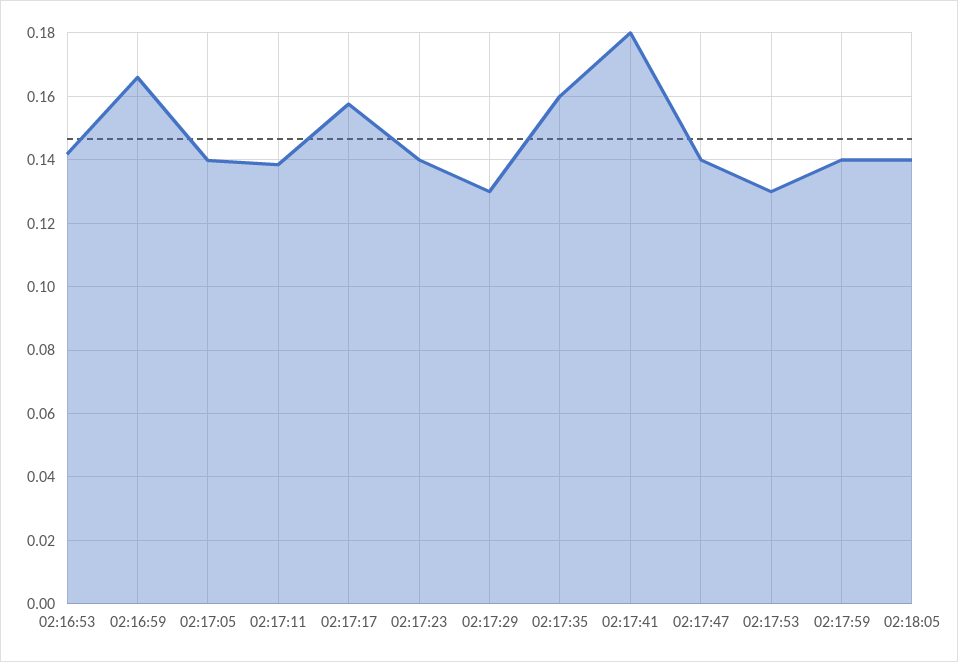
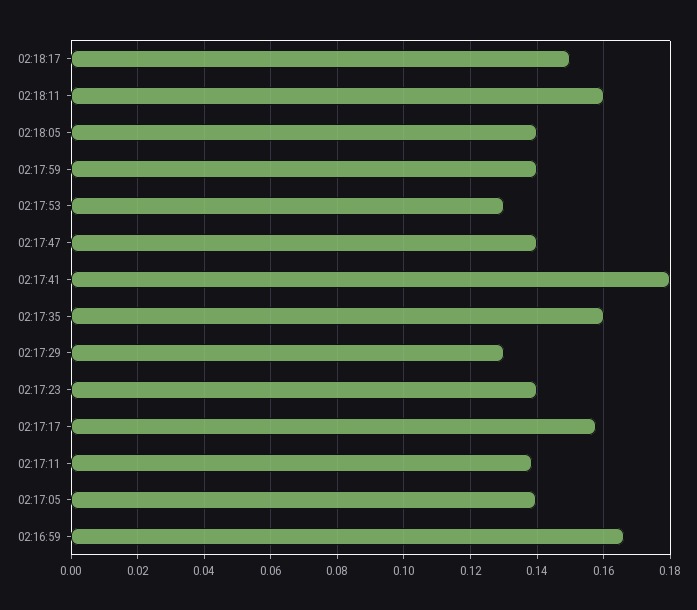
02:16:53: 0.142 -> none
02:18:17: none -> 0.15
02:18:11: none -> 0.16

